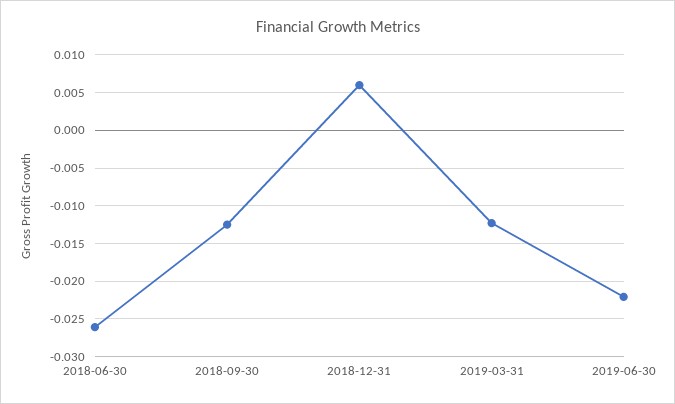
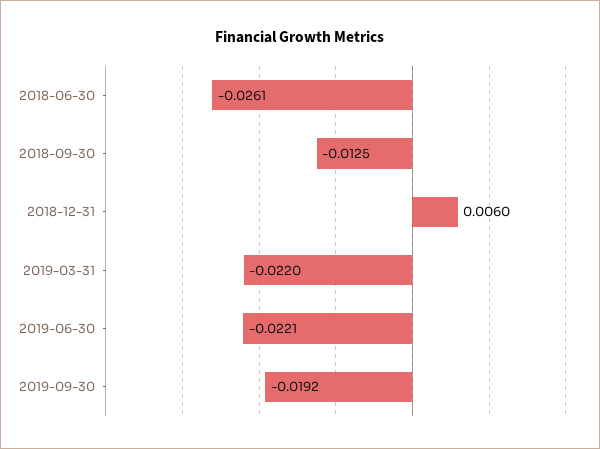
2019-03-31: -0.012 -> -0.022
2019-09-30: none -> -0.0192

